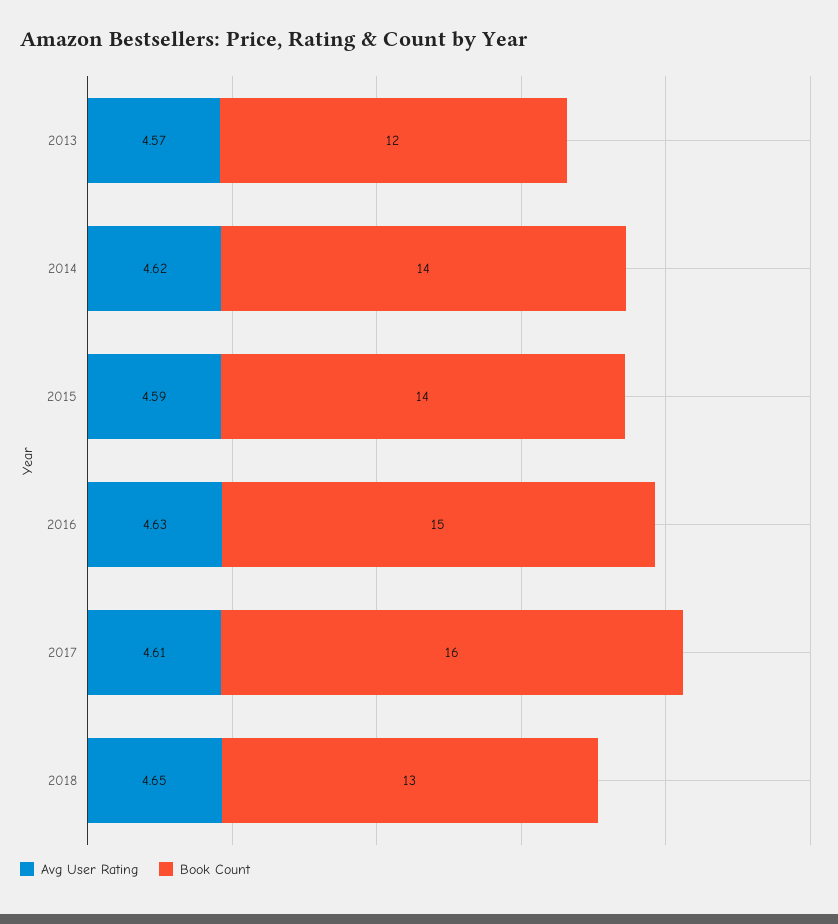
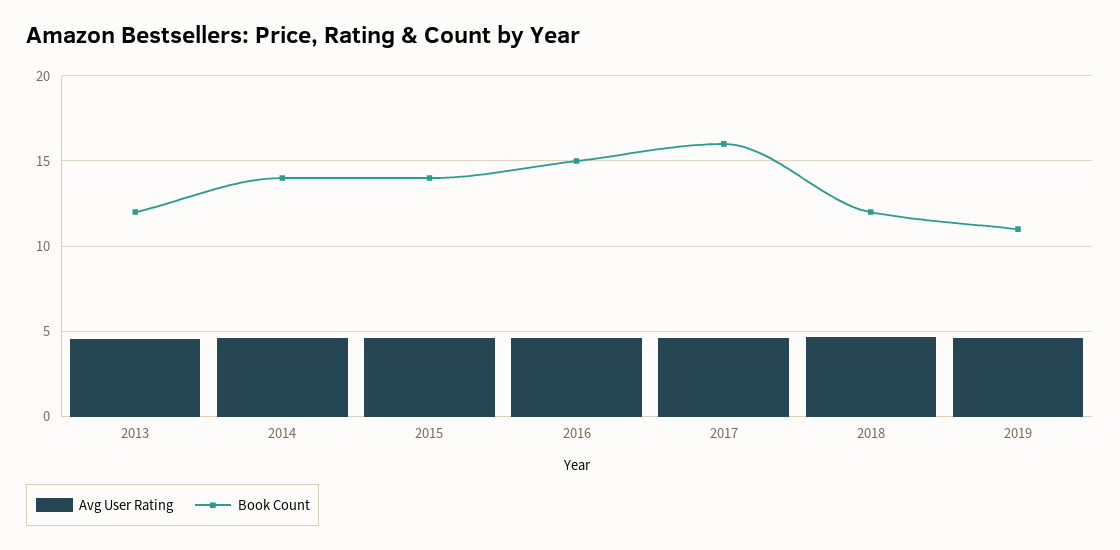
Book Count, 2018: 13 -> 12
Avg User Rating, 2019: none -> 4.5
Book Count, 2019: none -> 11

